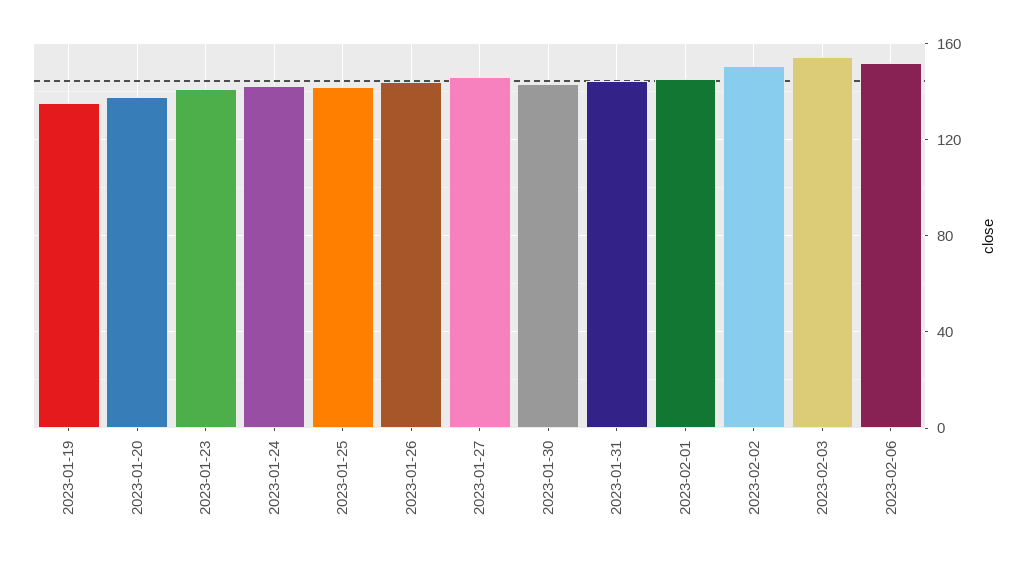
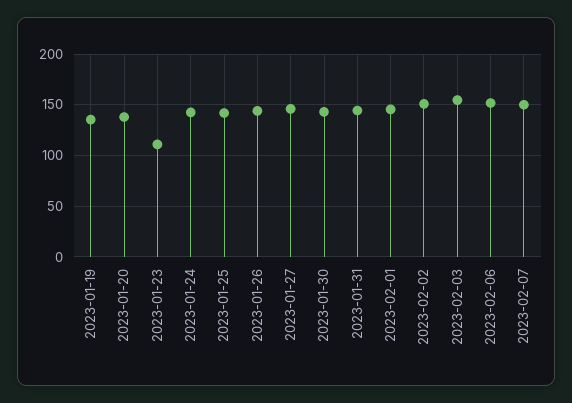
2023-01-23: 140 -> 110
2023-02-07: none -> 150

